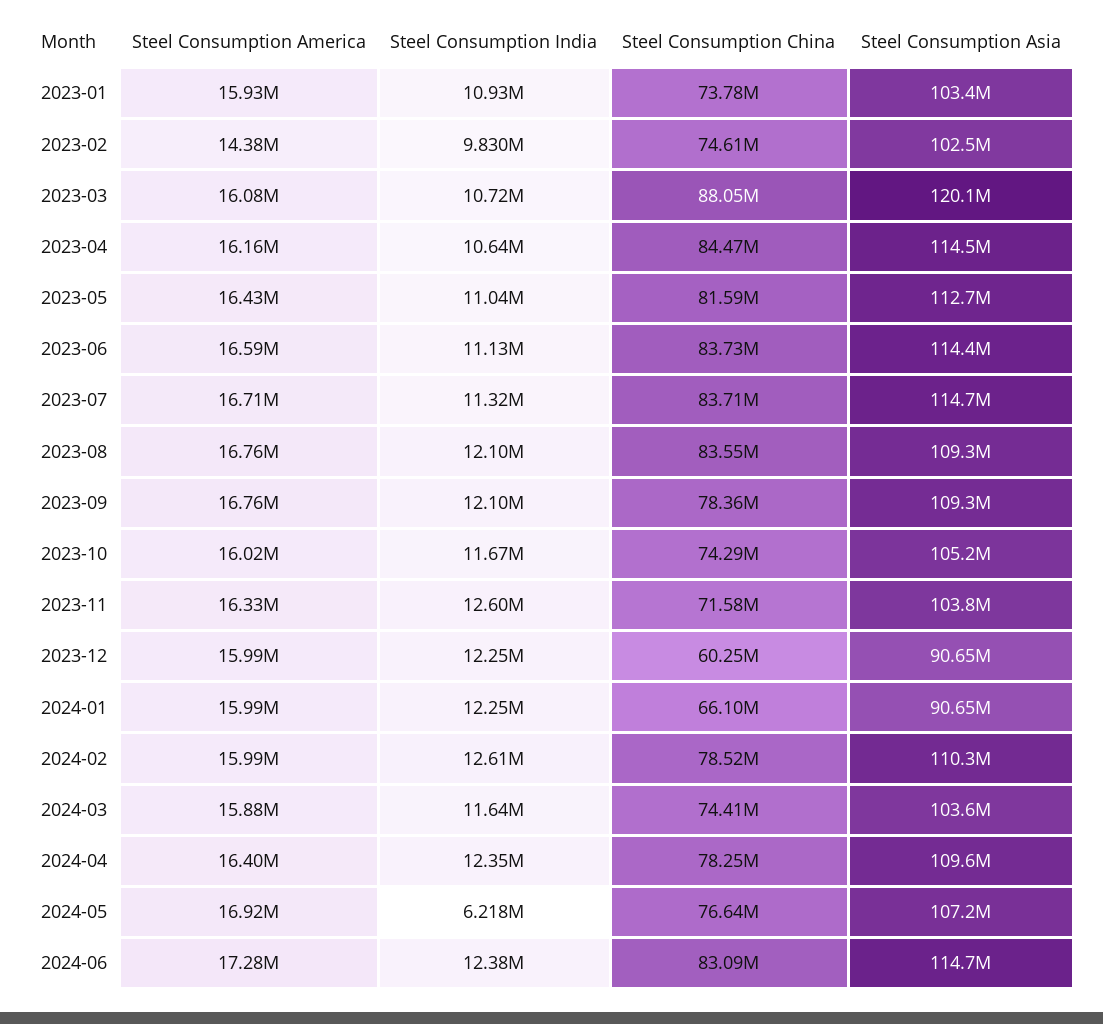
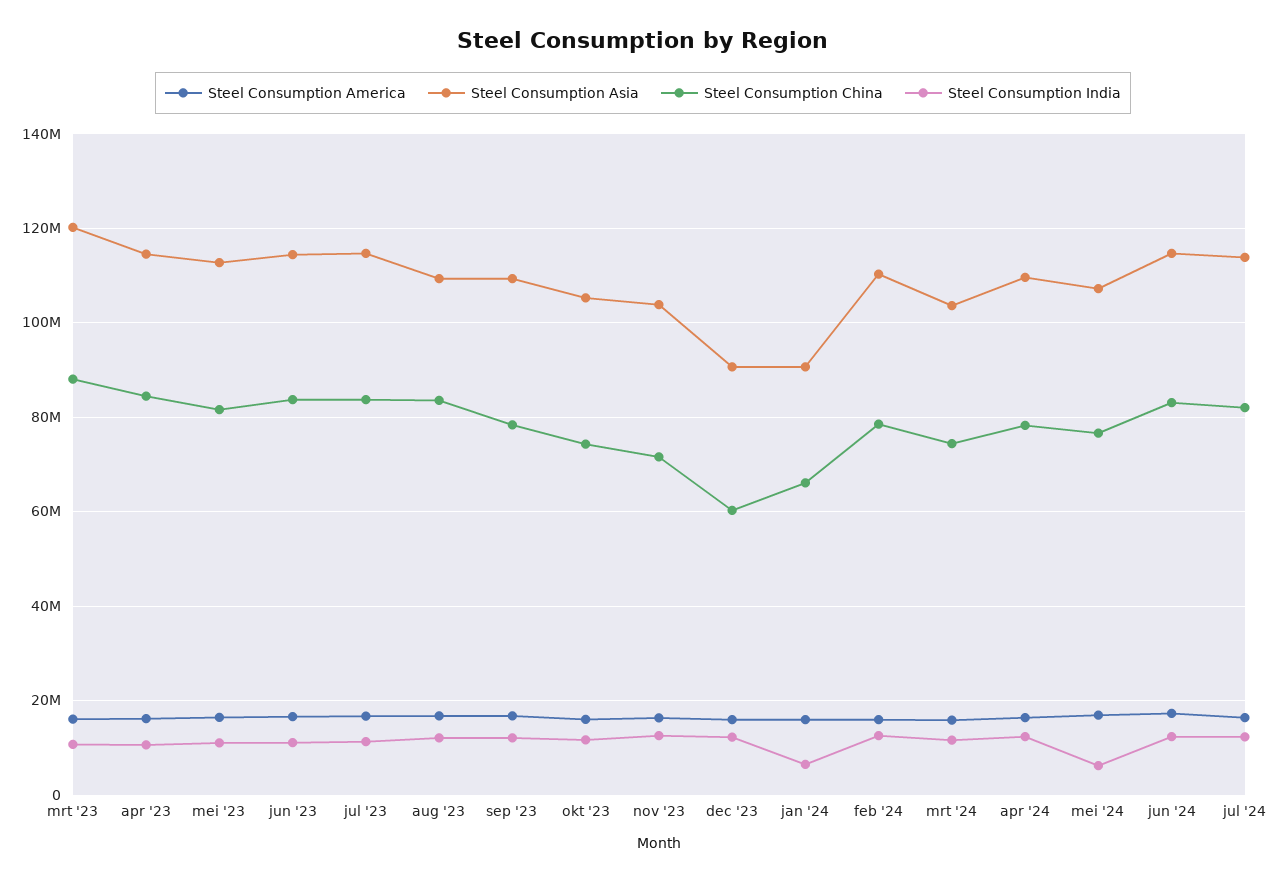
Steel Consumption America, 2023-01: 15930000 -> none
Steel Consumption India, 2023-01: 10930000 -> none
Steel Consumption China, 2023-01: 73780000 -> none
Steel Consumption Asia, 2023-01: 103400000 -> none
Steel Consumption America, 2023-02: 14380000 -> none
Steel Consumption India, 2023-02: 9830000 -> none
Steel Consumption China, 2023-02: 74610000 -> none
Steel Consumption Asia, 2023-02: 102500000 -> none
Steel Consumption India, 2024-01: 12250000 -> 6000000
Steel Consumption America, jul '24: none -> 16000000
Steel Consumption Asia, jul '24: none -> 114000000
Steel Consumption China, jul '24: none -> 82000000
Steel Consumption India, jul '24: none -> 12000000

